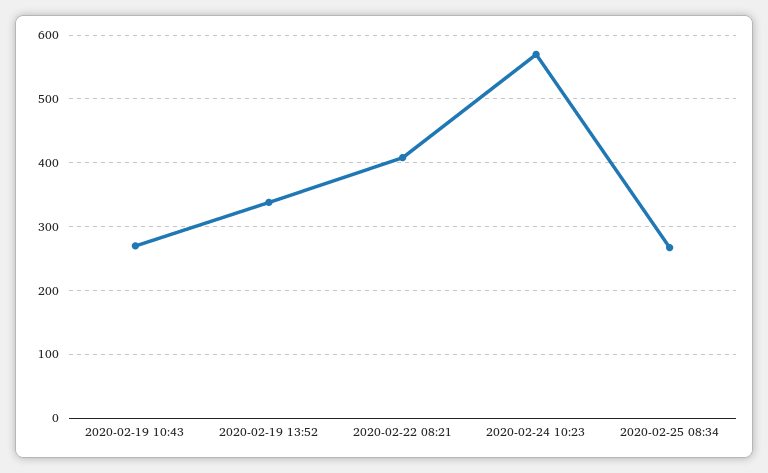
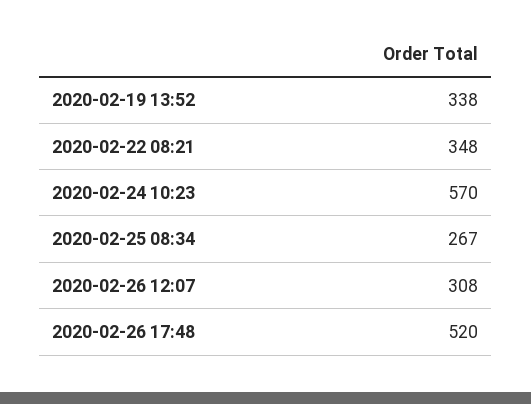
2020-02-19 10:43: 270 -> none
2020-02-22 08:21: 410 -> 348
2020-02-26 12:07: none -> 308
2020-02-26 17:48: none -> 520

